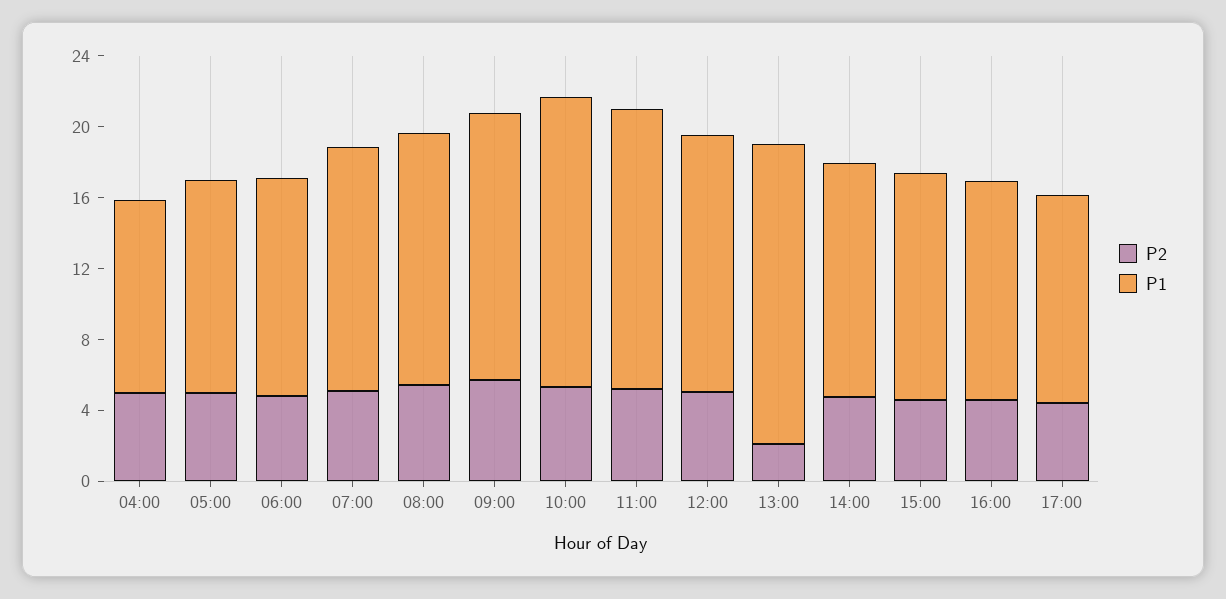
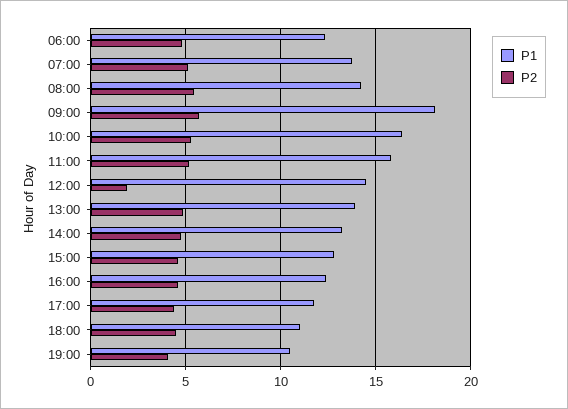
P2, 04:00: 5 -> none
P1, 04:00: 11 -> none
P2, 05:00: 5 -> none
P1, 05:00: 12 -> none
P1, 09:00: 15 -> 18
P2, 12:00: 5 -> 2
P2, 13:00: 2 -> 5
P1, 13:00: 17 -> 14
P1, 18:00: none -> 11
P2, 18:00: none -> 4.5
P1, 19:00: none -> 10.5
P2, 19:00: none -> 4

